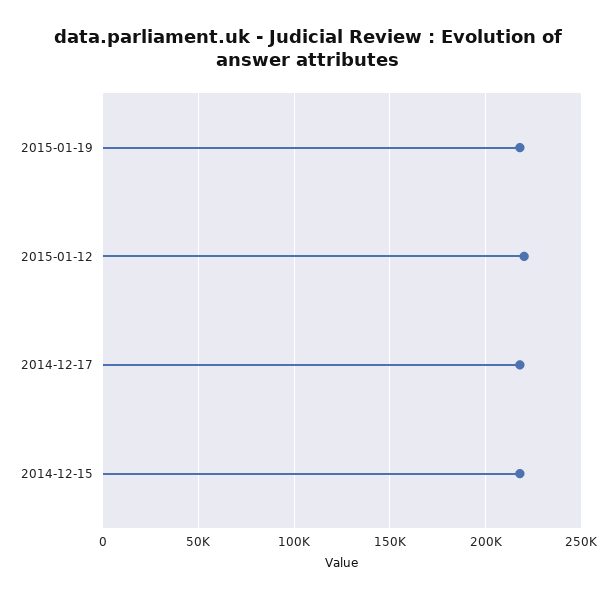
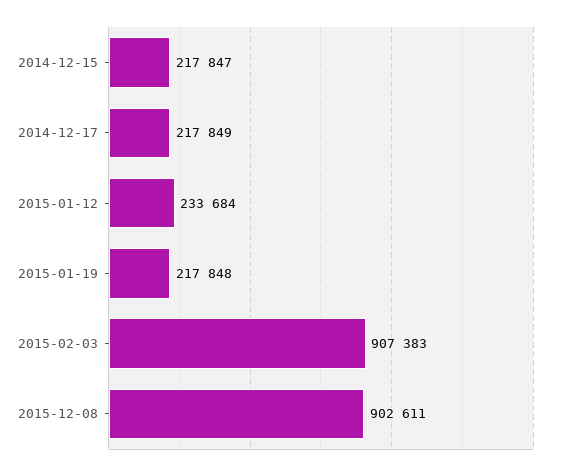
2015-01-12: 220000 -> 233684
2015-02-03: none -> 907383
2015-12-08: none -> 902611

